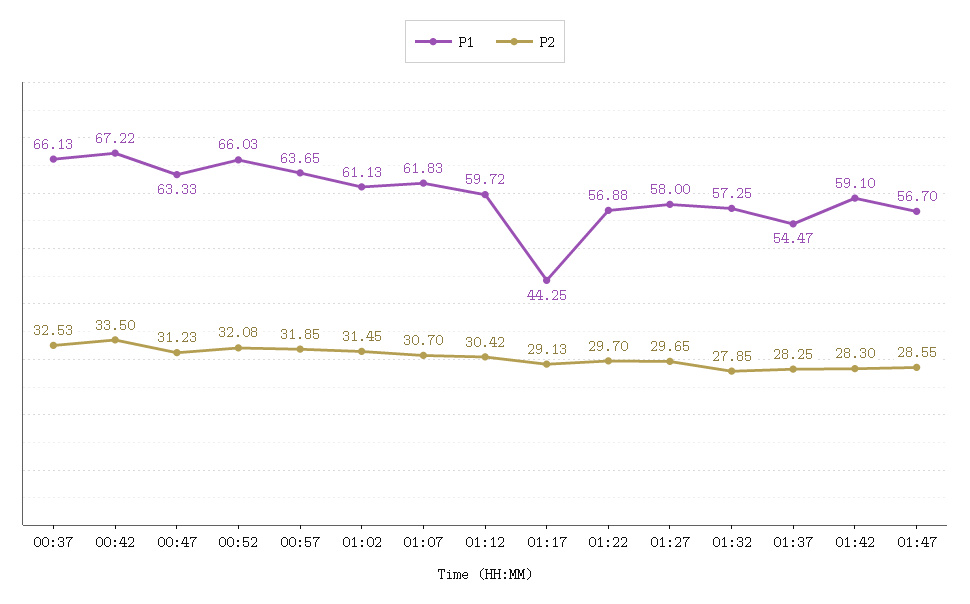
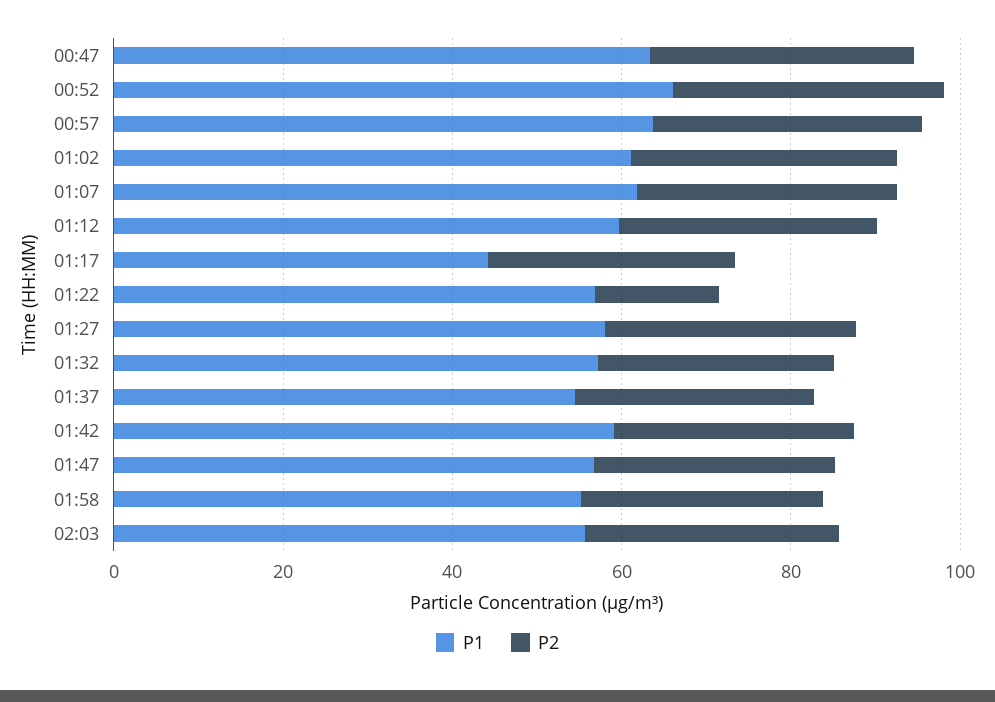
P1, 00:37: 66.13 -> none
P2, 00:37: 32.53 -> none
P1, 00:42: 67.22 -> none
P2, 00:42: 33.5 -> none
P2, 01:22: 29.7 -> 15
P1, 01:58: none -> 55
P2, 01:58: none -> 30
P1, 02:03: none -> 55
P2, 02:03: none -> 30

